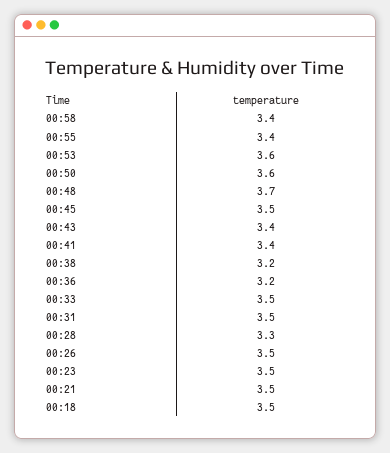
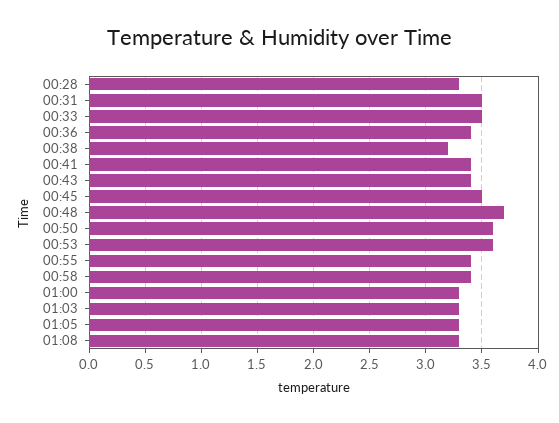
00:36: 3.2 -> 3.4
00:26: 3.5 -> none
00:23: 3.5 -> none
00:21: 3.5 -> none
00:18: 3.5 -> none
01:00: none -> 3.3
01:03: none -> 3.3
01:05: none -> 3.3
01:08: none -> 3.3

